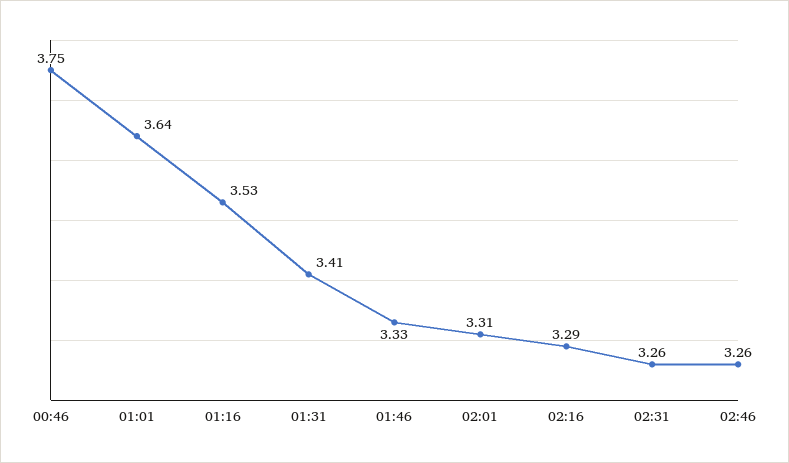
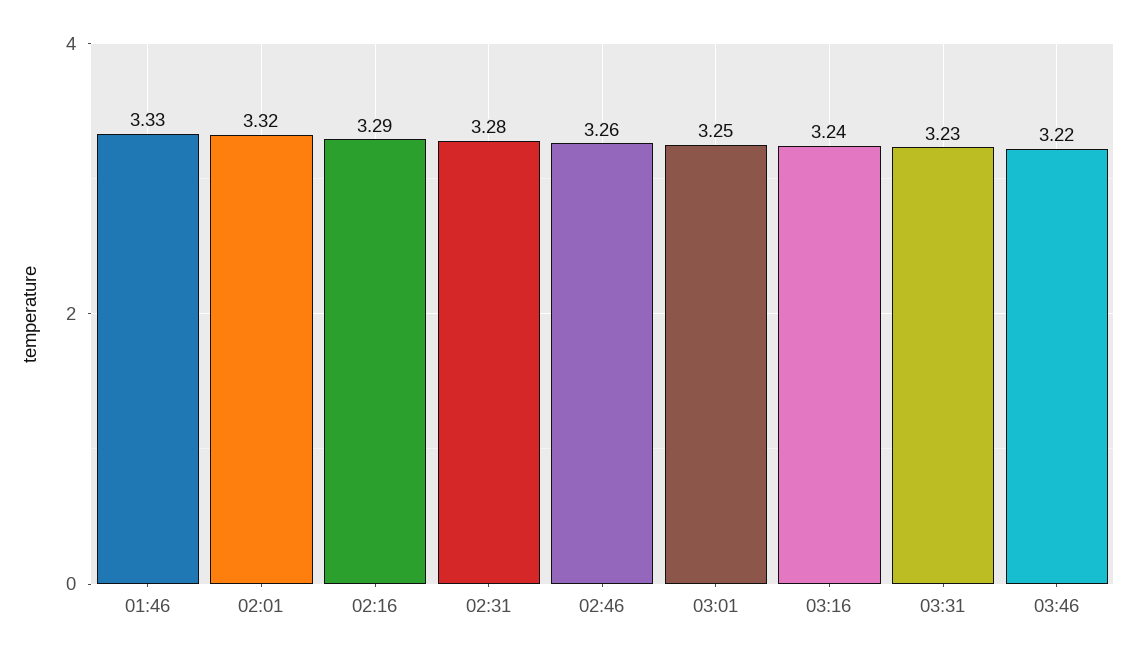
00:46: 3.75 -> none
01:01: 3.64 -> none
01:16: 3.53 -> none
01:31: 3.41 -> none
02:01: 3.31 -> 3.32
02:31: 3.26 -> 3.28
03:01: none -> 3.25
03:16: none -> 3.24
03:31: none -> 3.23
03:46: none -> 3.22

